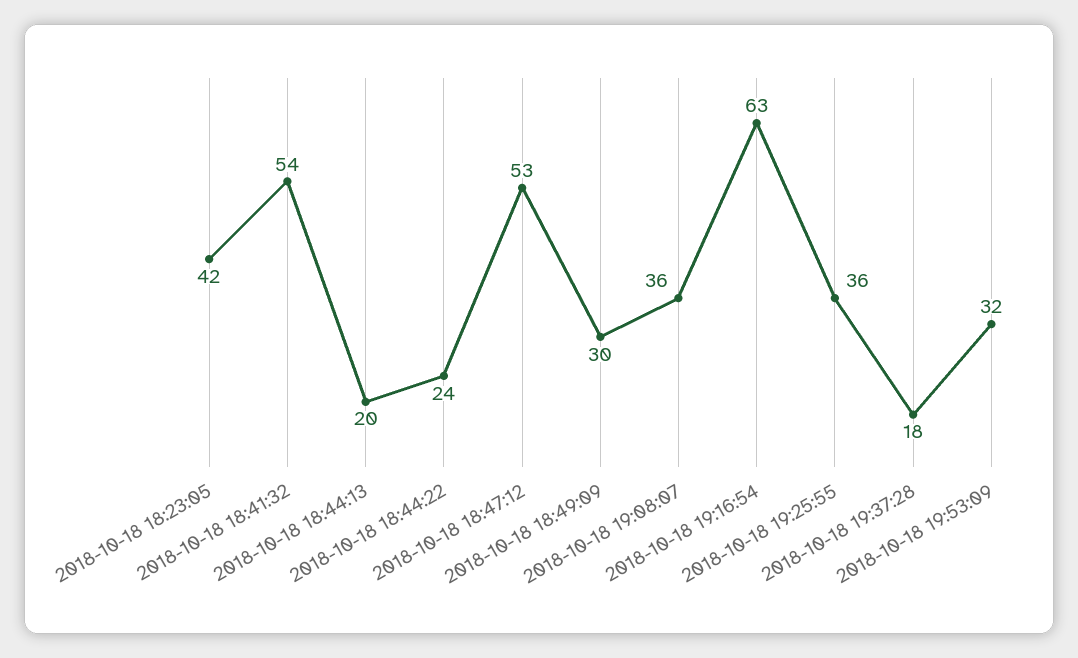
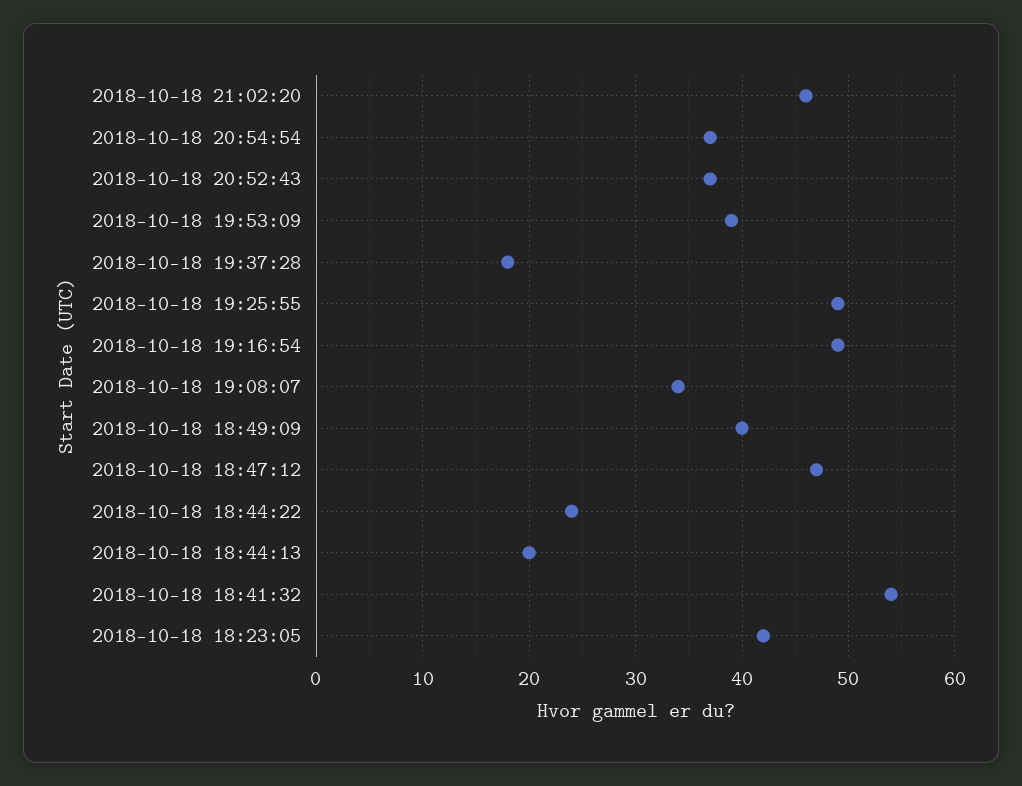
2018-10-18 18:47:12: 53 -> 47
2018-10-18 18:49:09: 30 -> 40
2018-10-18 19:08:07: 36 -> 34
2018-10-18 19:16:54: 63 -> 49
2018-10-18 19:25:55: 36 -> 49
2018-10-18 19:53:09: 32 -> 39
2018-10-18 21:02:20: none -> 46
2018-10-18 20:54:54: none -> 37
2018-10-18 20:52:43: none -> 37

